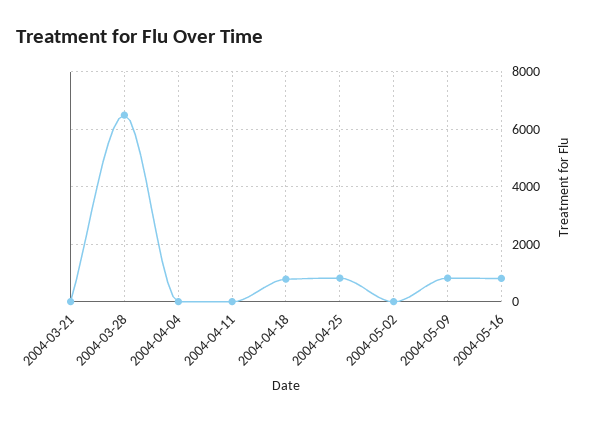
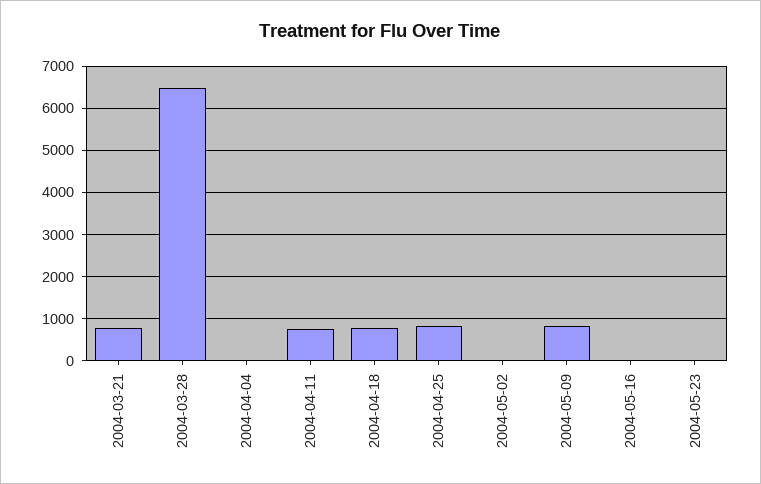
2004-03-21: 0 -> 800
2004-04-11: 0 -> 800
2004-05-16: 750 -> 0
2004-05-23: none -> 0

